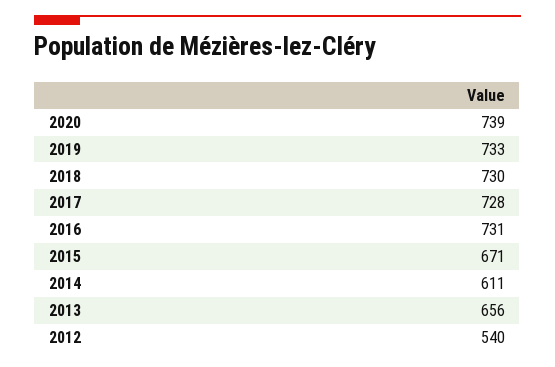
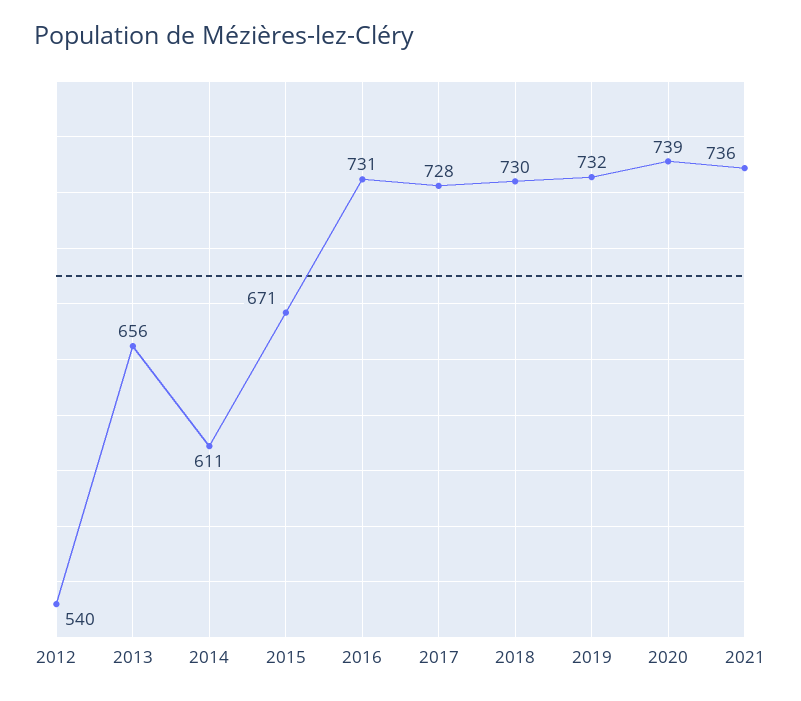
2019: 733 -> 732
2021: none -> 736

